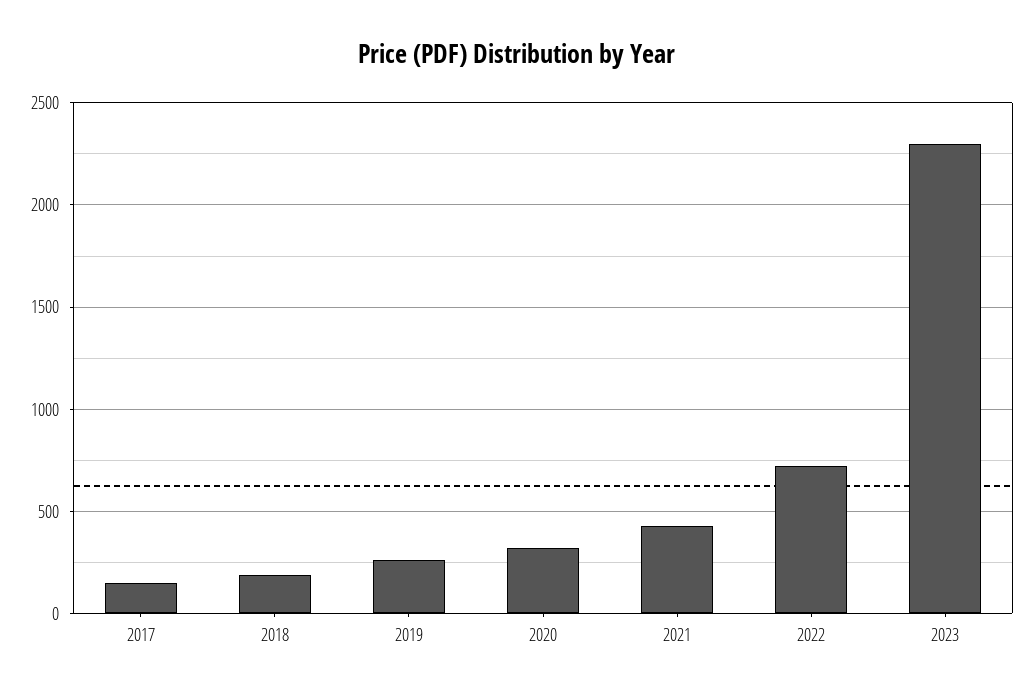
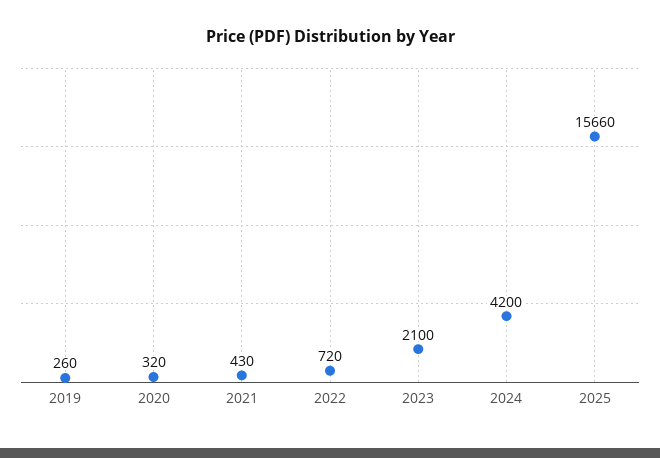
2017: 150 -> none
2018: 200 -> none
2023: 2300 -> 2100
2024: none -> 4200
2025: none -> 15660

